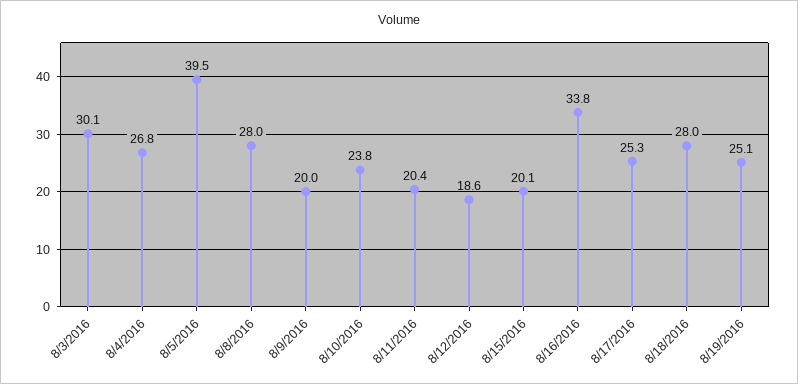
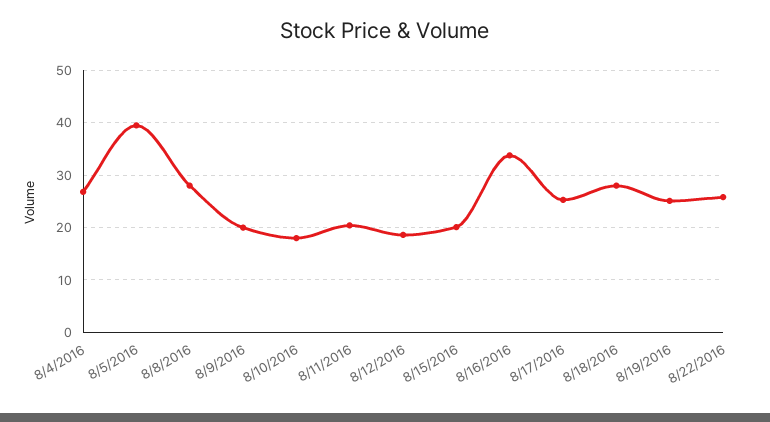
8/3/2016: 30.1 -> none
8/10/2016: 23.8 -> 18
8/22/2016: none -> 26

